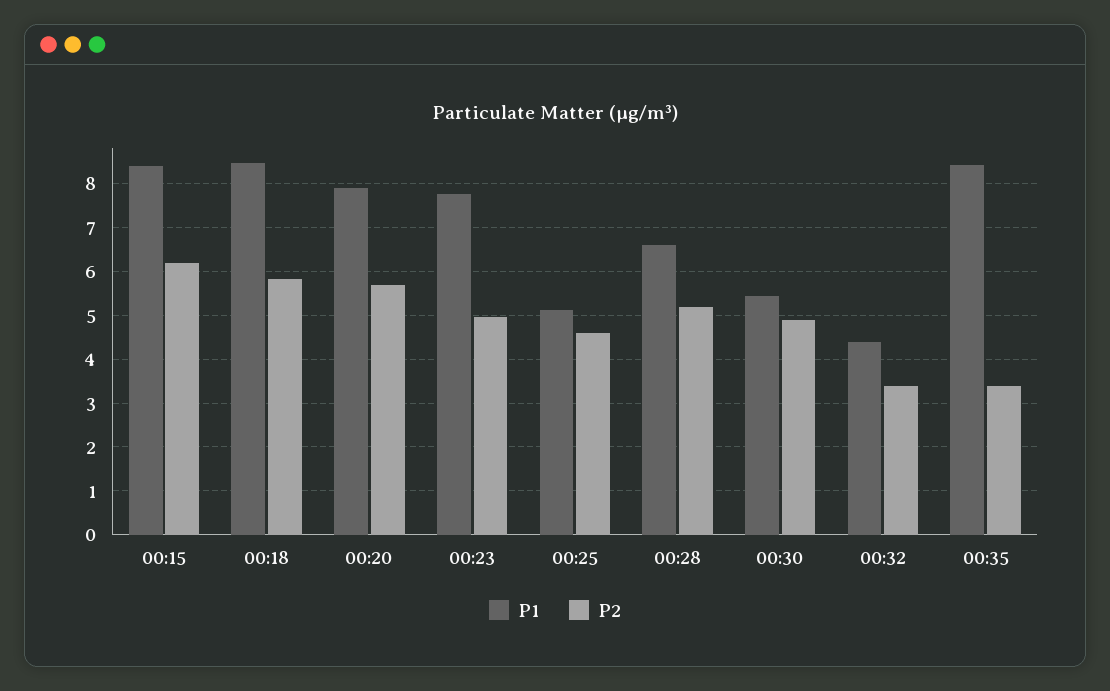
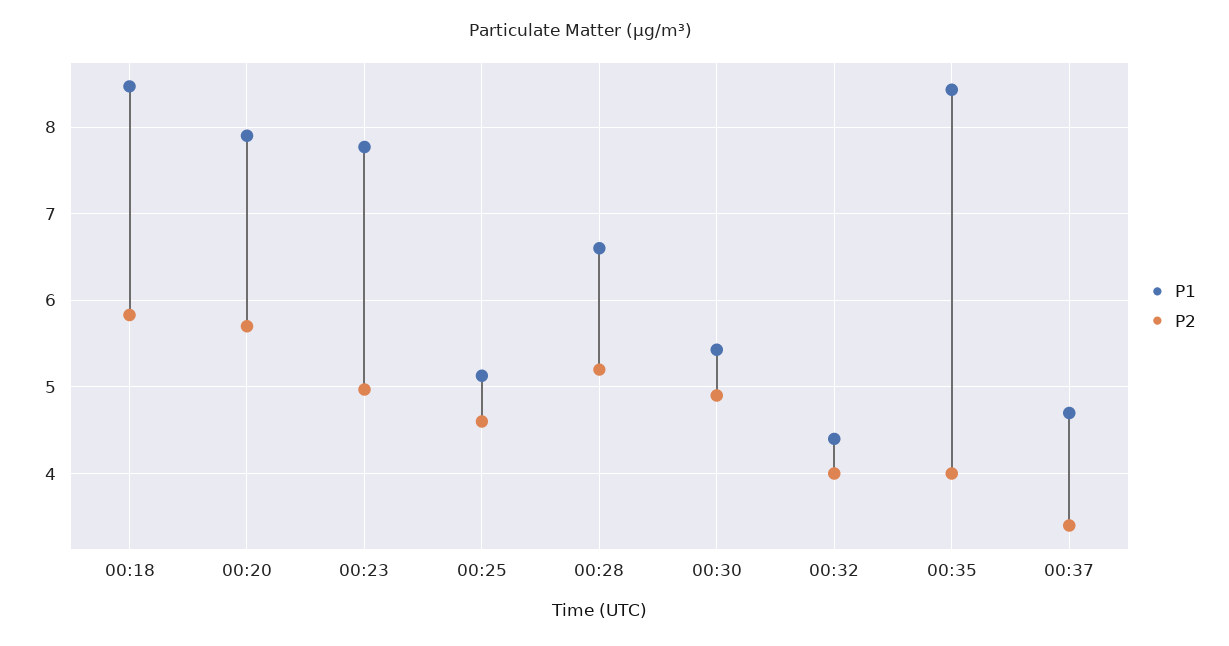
P1, 00:15: 8.4 -> none
P2, 00:15: 6.2 -> none
P2, 00:32: 3.4 -> 4
P2, 00:35: 3.4 -> 4
P1, 00:37: none -> 4.7
P2, 00:37: none -> 3.4

